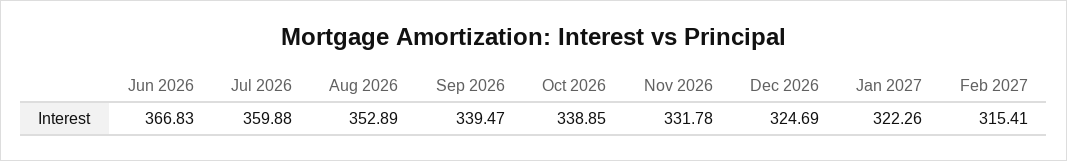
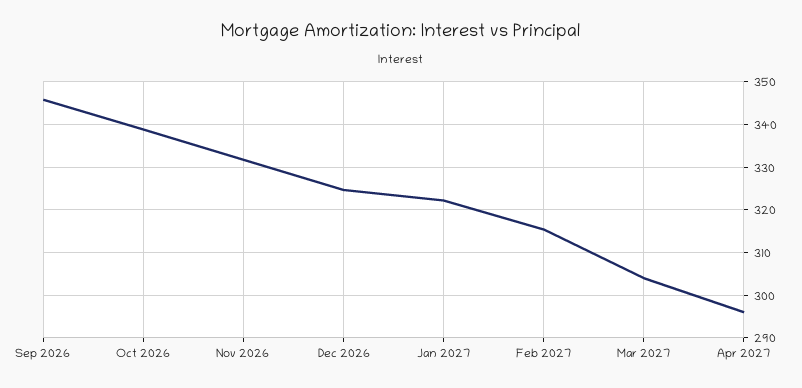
Jun 2026: 366.83 -> none
Jul 2026: 359.88 -> none
Aug 2026: 352.89 -> none
Sep 2026: 339.47 -> 346
Mar 2027: none -> 304
Apr 2027: none -> 296

